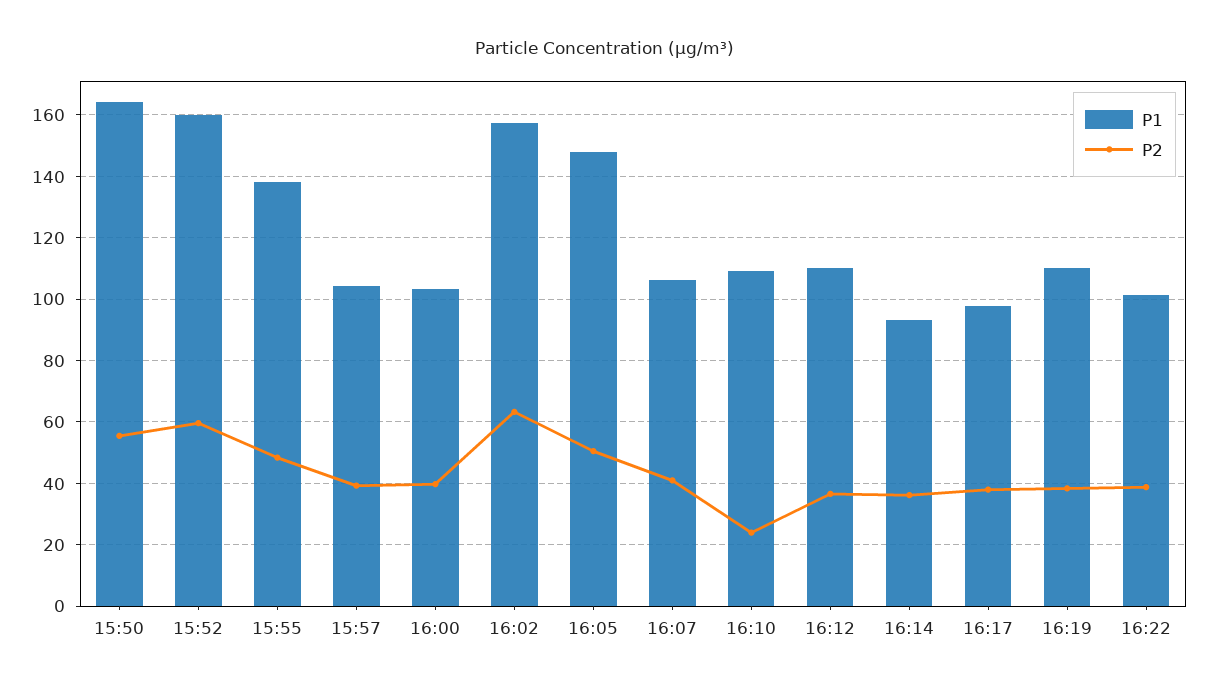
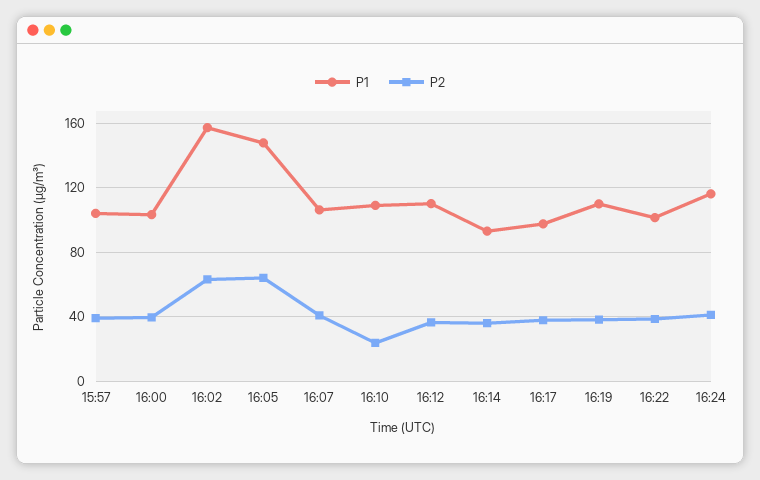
P1, 15:50: 164 -> none
P2, 15:50: 56 -> none
P1, 15:52: 160 -> none
P2, 15:52: 60 -> none
P1, 15:55: 138 -> none
P2, 15:55: 48 -> none
P2, 16:05: 50 -> 65
P1, 16:24: none -> 115
P2, 16:24: none -> 40

